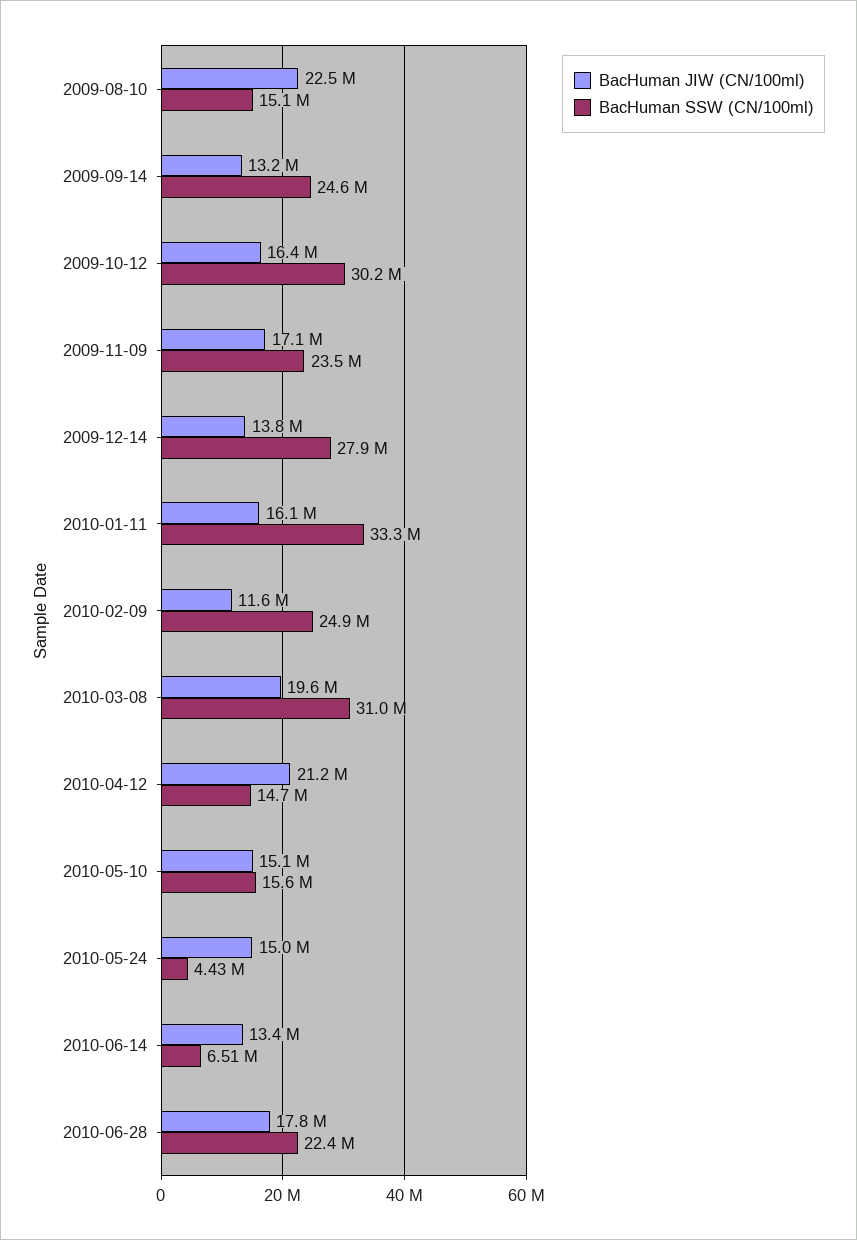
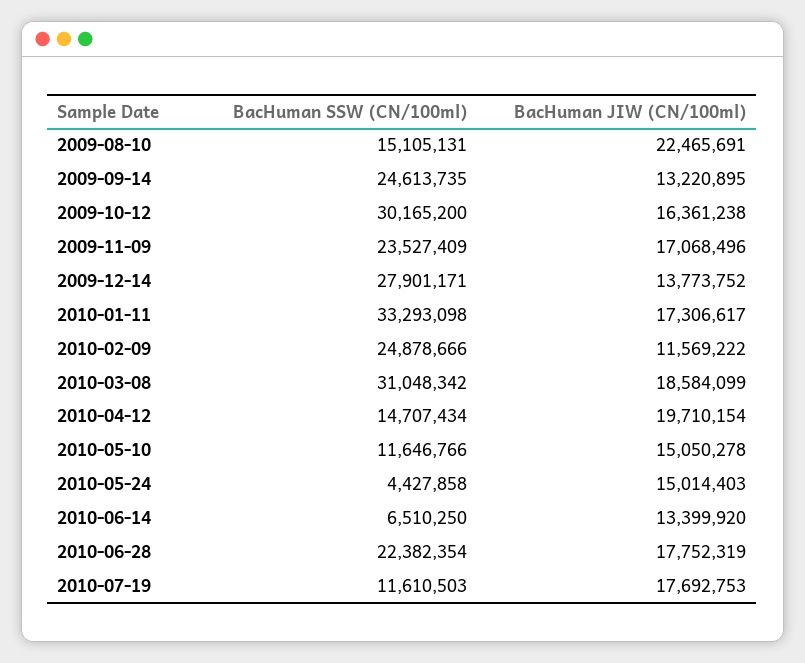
BacHuman JIW (CN/100ml), 2010-01-11: 16100000 -> 17306617
BacHuman JIW (CN/100ml), 2010-03-08: 19600000 -> 18584099
BacHuman JIW (CN/100ml), 2010-04-12: 21200000 -> 19710154
BacHuman SSW (CN/100ml), 2010-05-10: 15600000 -> 11646766
BacHuman SSW (CN/100ml), 2010-07-19: none -> 11610503
BacHuman JIW (CN/100ml), 2010-07-19: none -> 17692753

